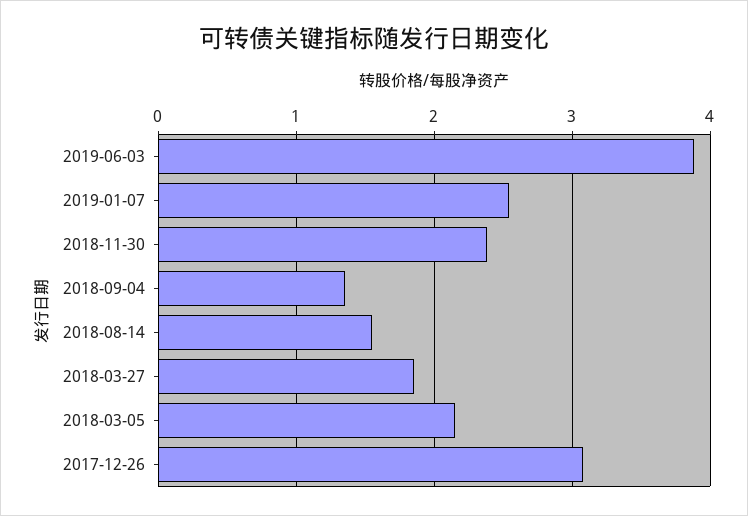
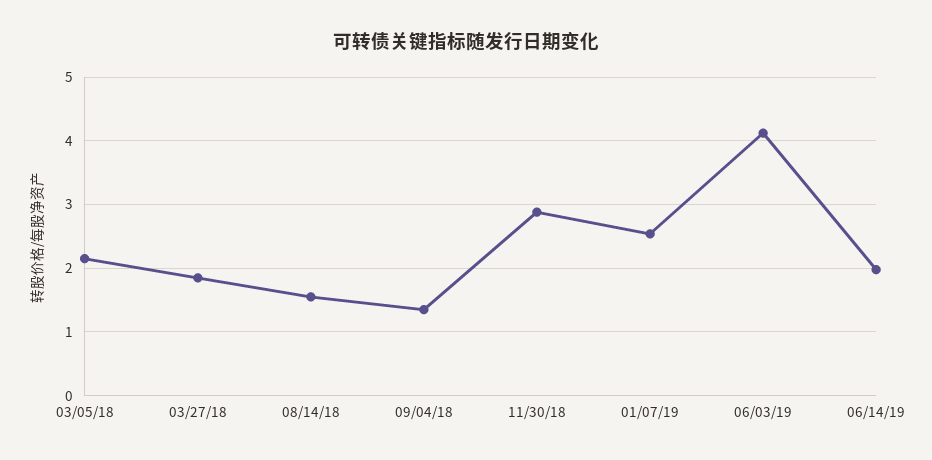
2019-06-03: 3.9 -> 4.1
2018-11-30: 2.4 -> 2.9
2017-12-26: 3.1 -> none
06/14/19: none -> 2

